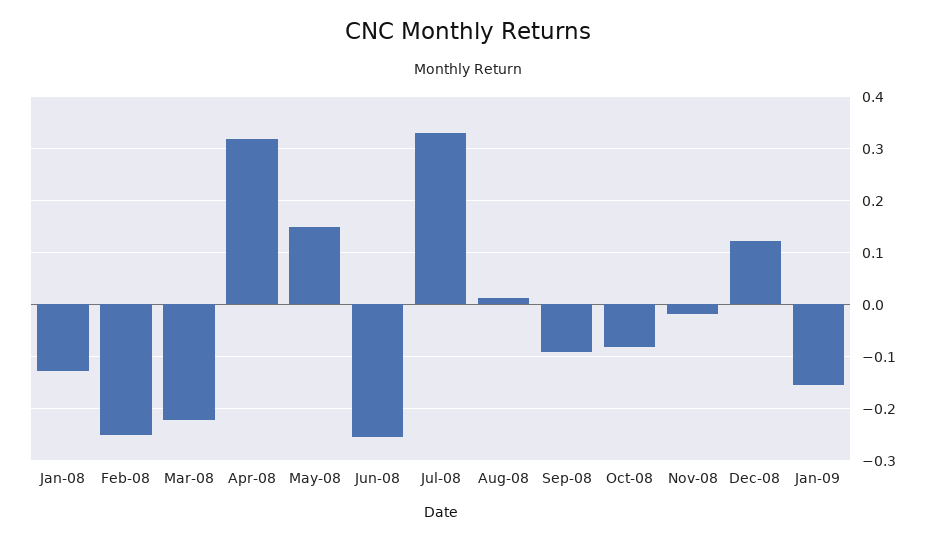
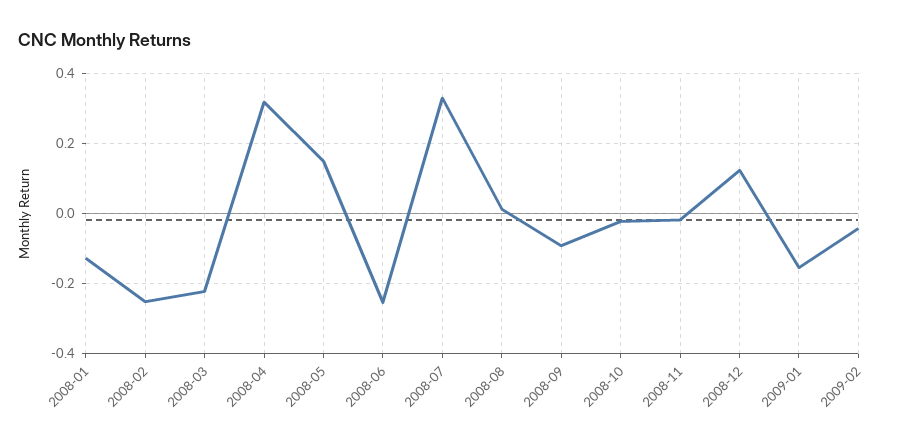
Oct-08: -0.08 -> -0.02
2009-02: none -> -0.04

